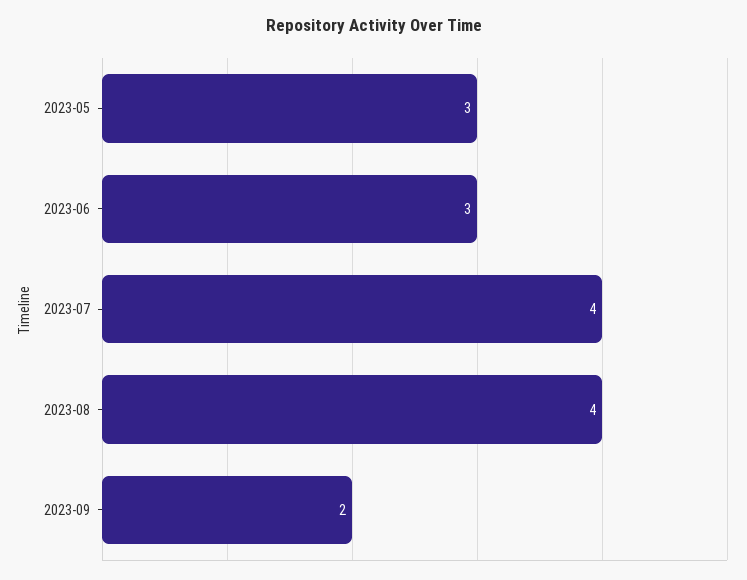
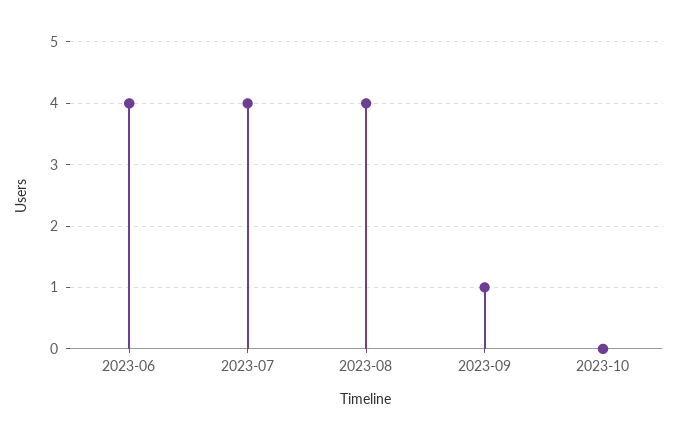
2023-05: 3 -> none
2023-06: 3 -> 4
2023-09: 2 -> 1
2023-10: none -> 0

